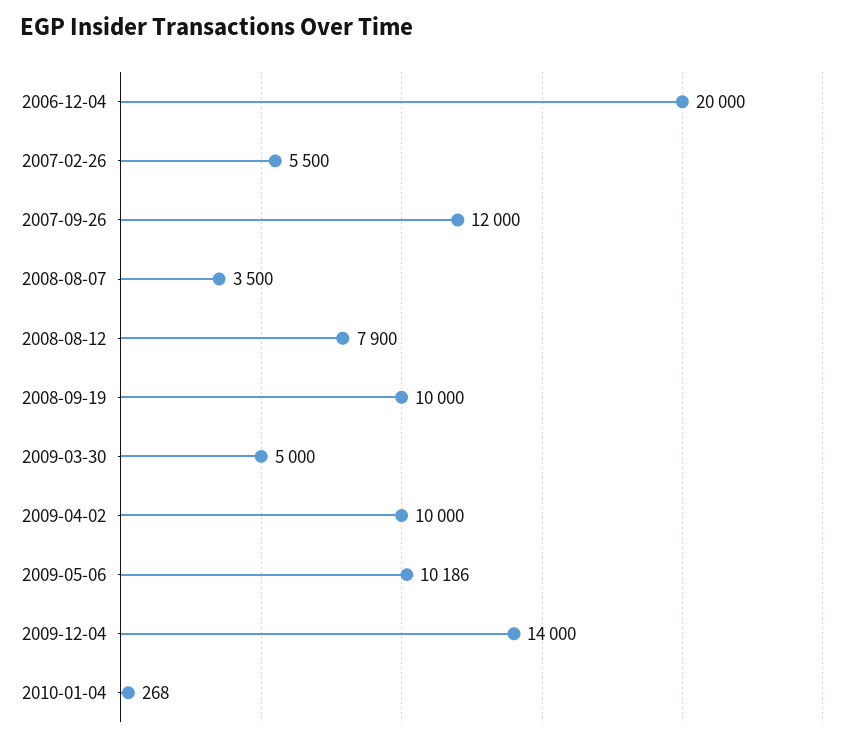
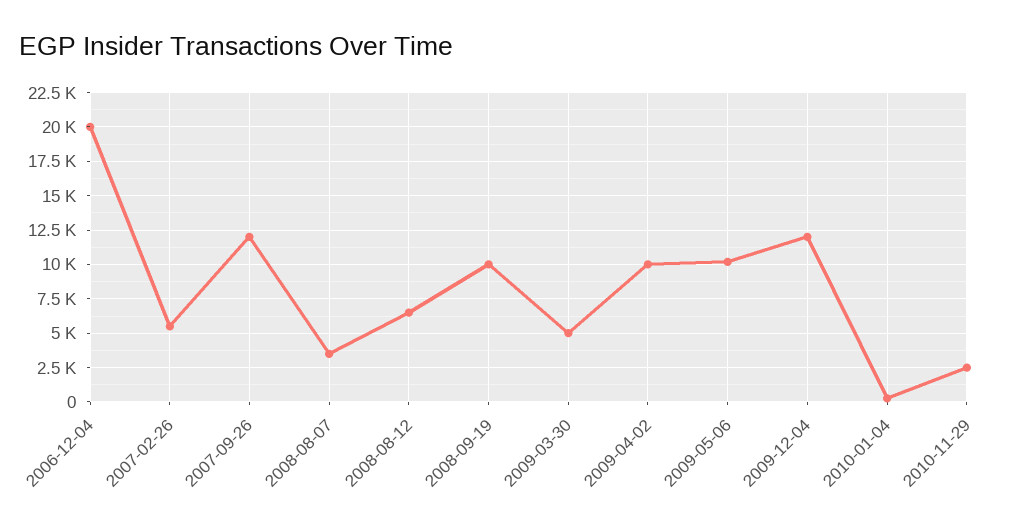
2008-08-12: 7900 -> 6500
2009-12-04: 14000 -> 12000
2010-11-29: none -> 2500

